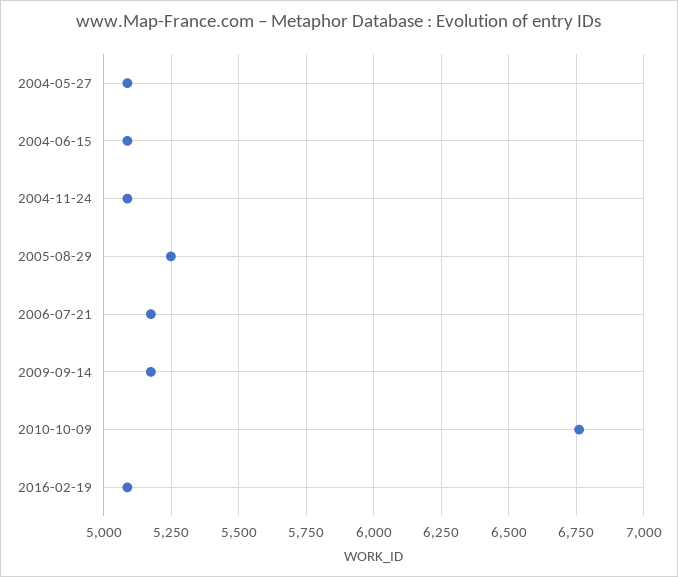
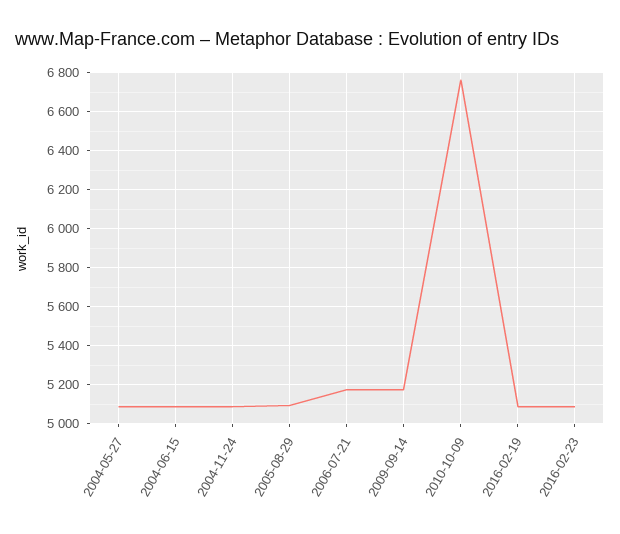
2005-08-29: 5250 -> 5100
2016-02-23: none -> 5100

